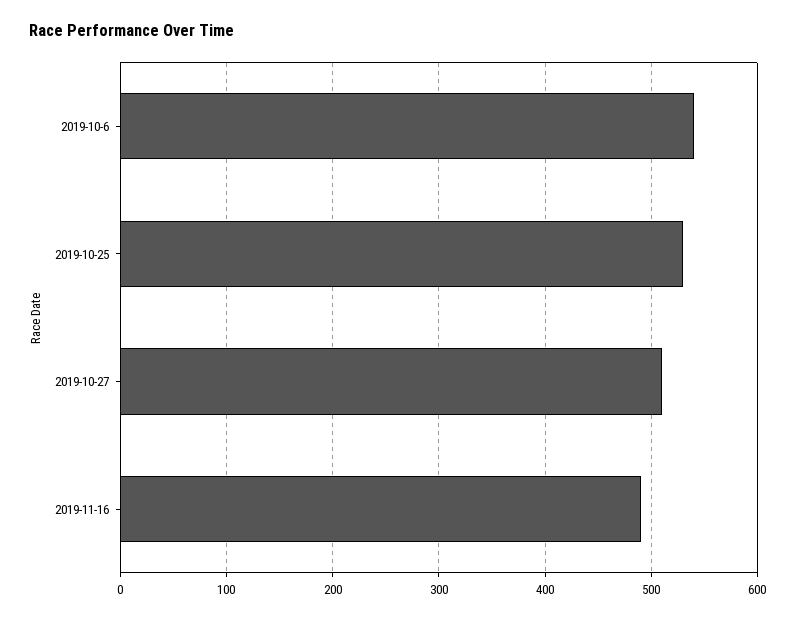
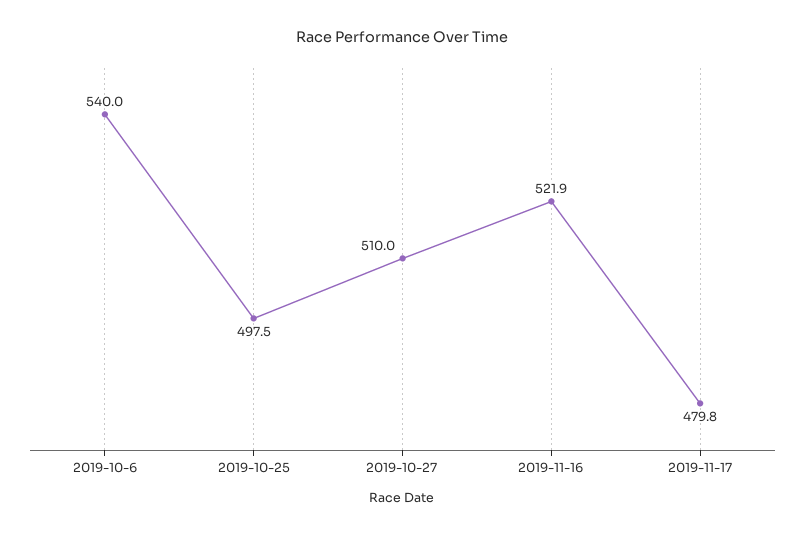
2019-10-25: 530 -> 497.5
2019-11-16: 490 -> 521.9
2019-11-17: none -> 479.8

